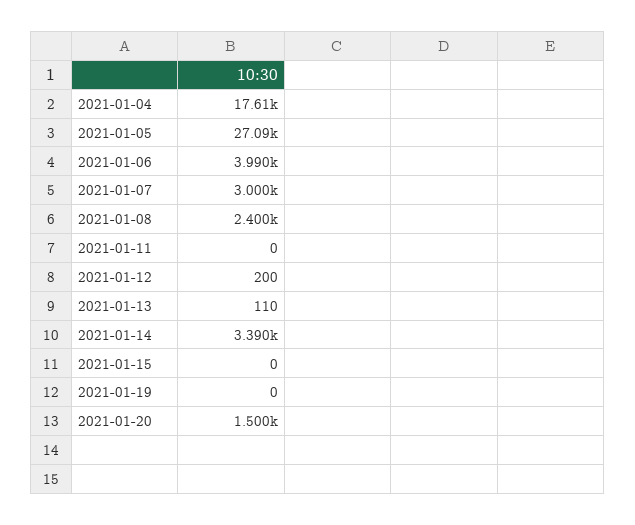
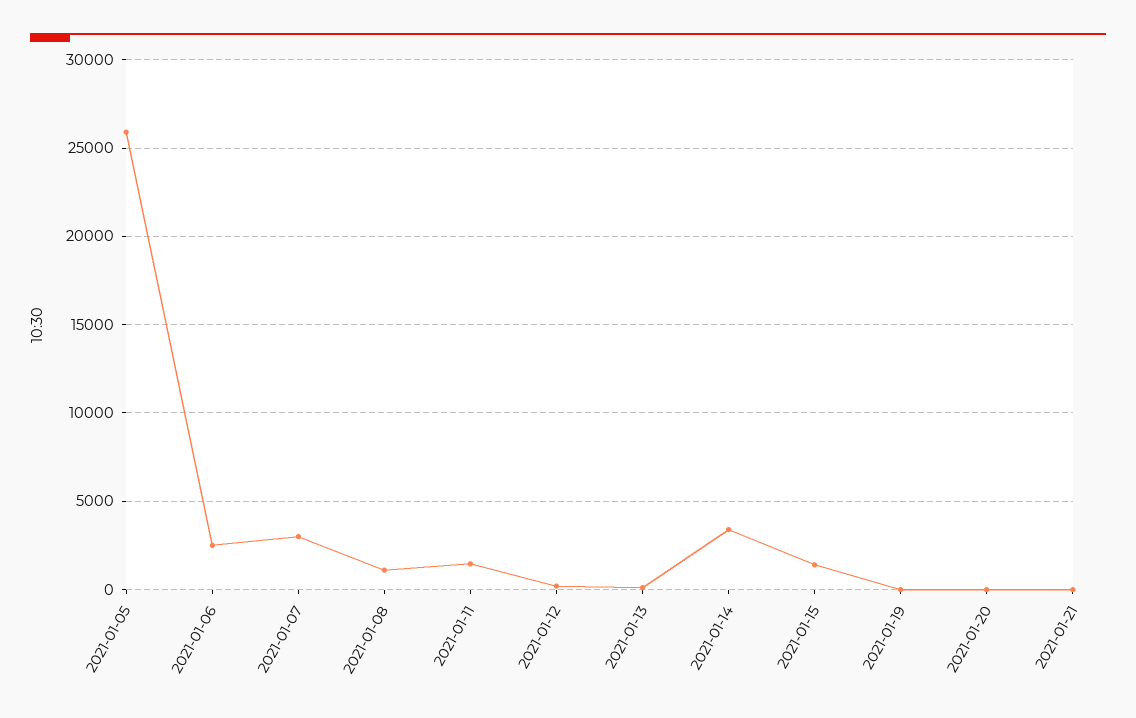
2021-01-04: 17610 -> none
2021-01-05: 27090 -> 26000
2021-01-06: 3990 -> 2500
2021-01-08: 2400 -> 1000
2021-01-11: 0 -> 1500
2021-01-15: 0 -> 1500
2021-01-20: 1500 -> 0
2021-01-21: none -> 0

